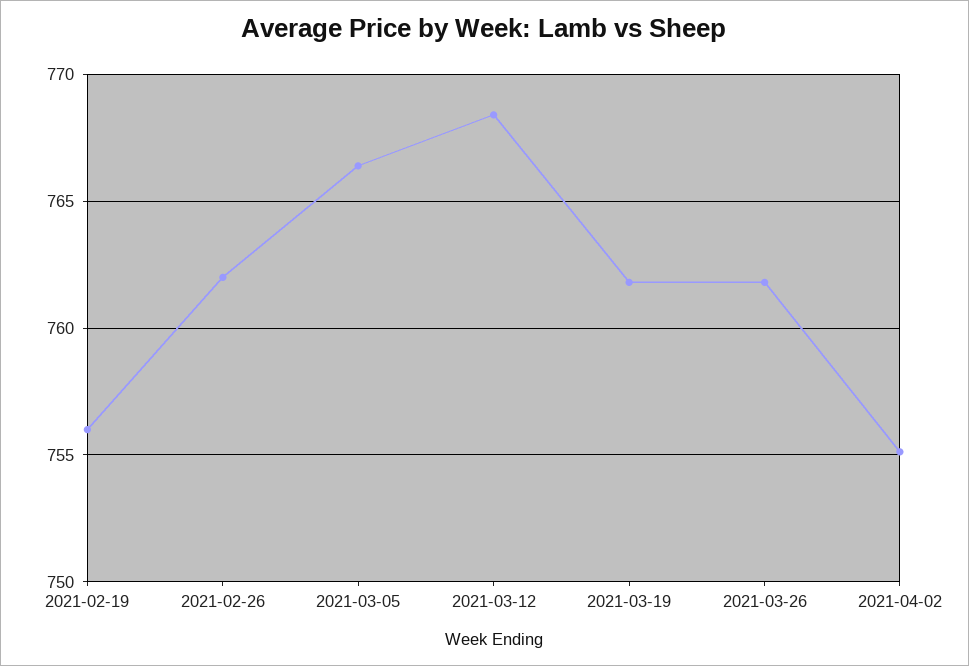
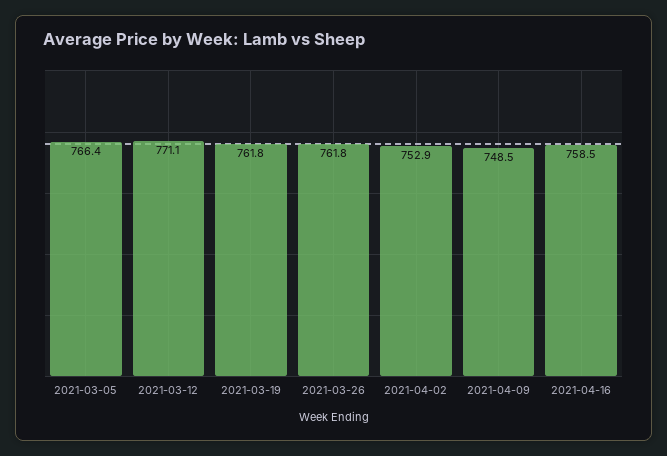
2021-02-19: 756 -> none
2021-02-26: 762 -> none
2021-03-12: 768.5 -> 771.1
2021-04-02: 755 -> 752.9
2021-04-09: none -> 748.5
2021-04-16: none -> 758.5

